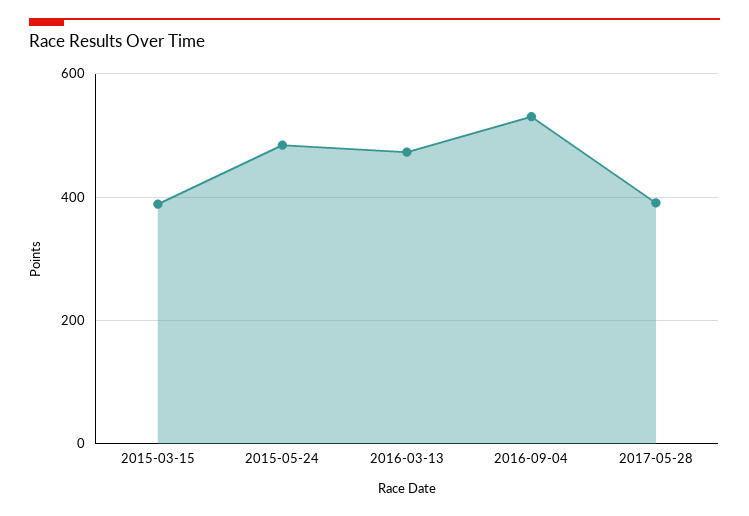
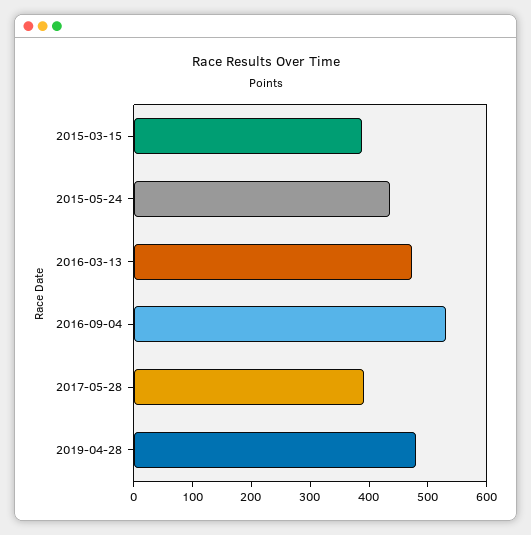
2015-05-24: 480 -> 440
2019-04-28: none -> 480

